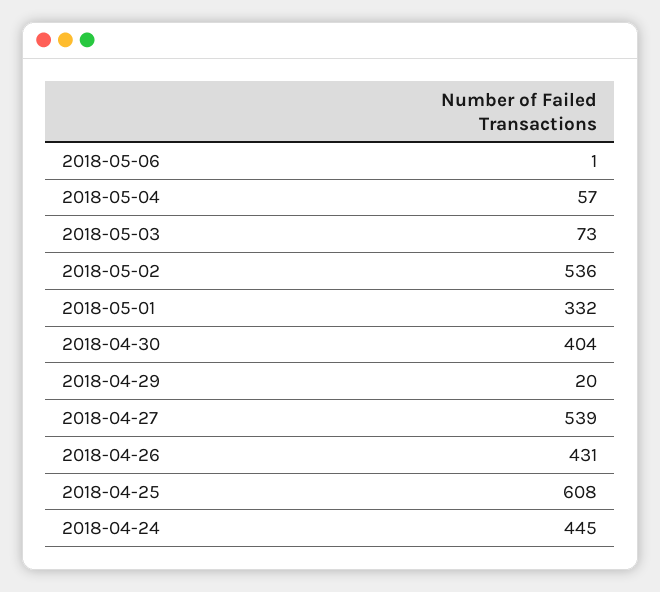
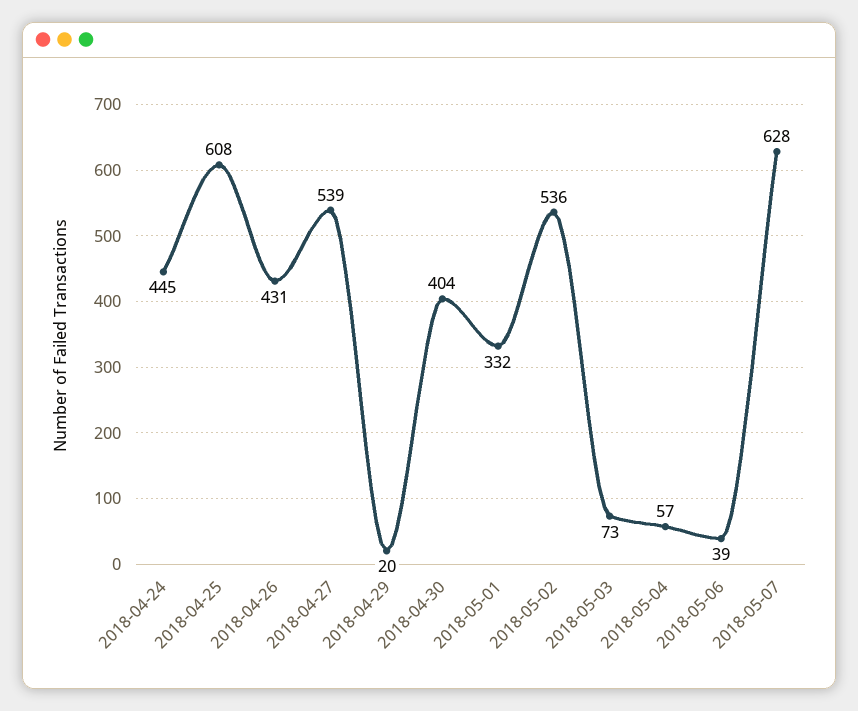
2018-05-06: 1 -> 39
2018-05-07: none -> 628

